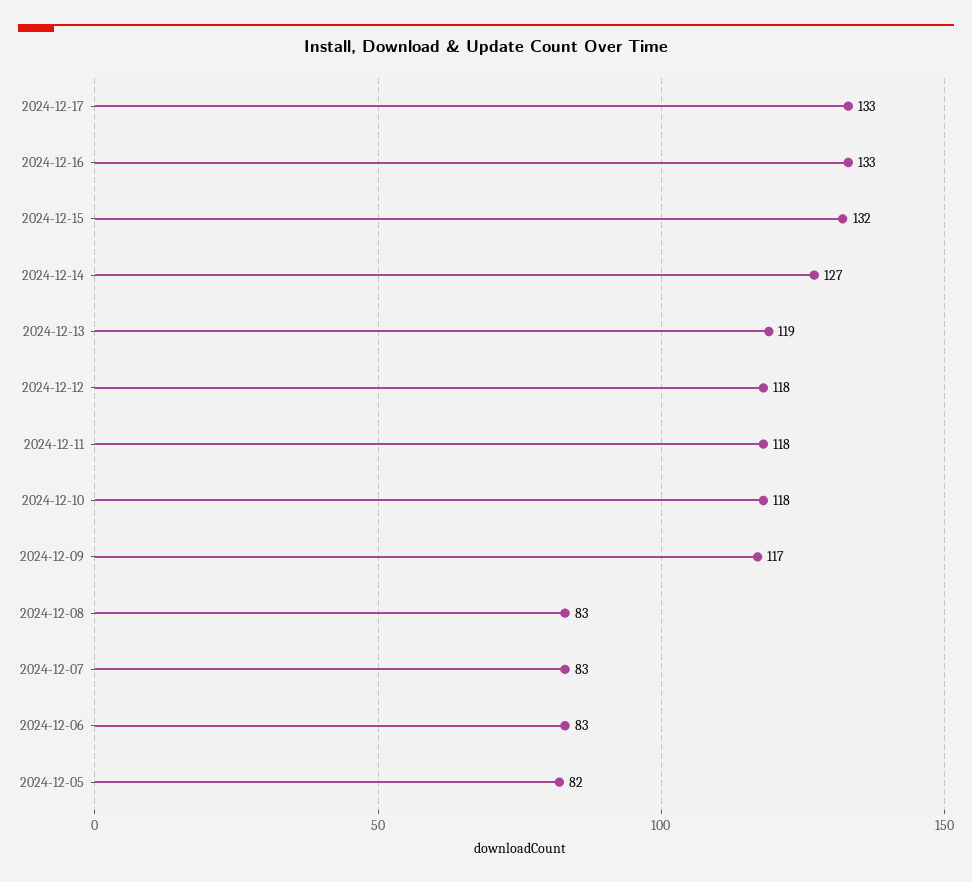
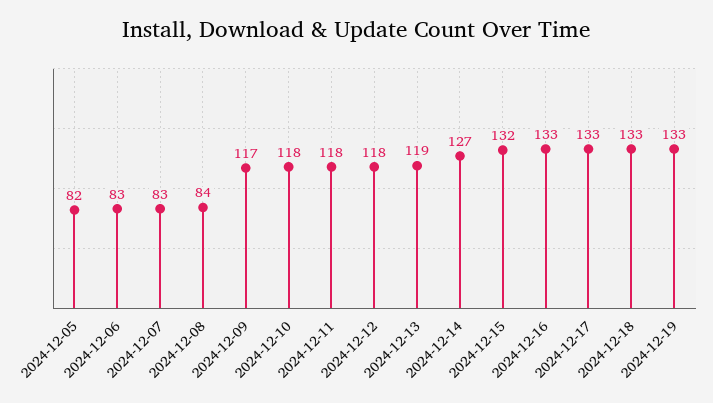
2024-12-08: 83 -> 84
2024-12-18: none -> 133
2024-12-19: none -> 133

